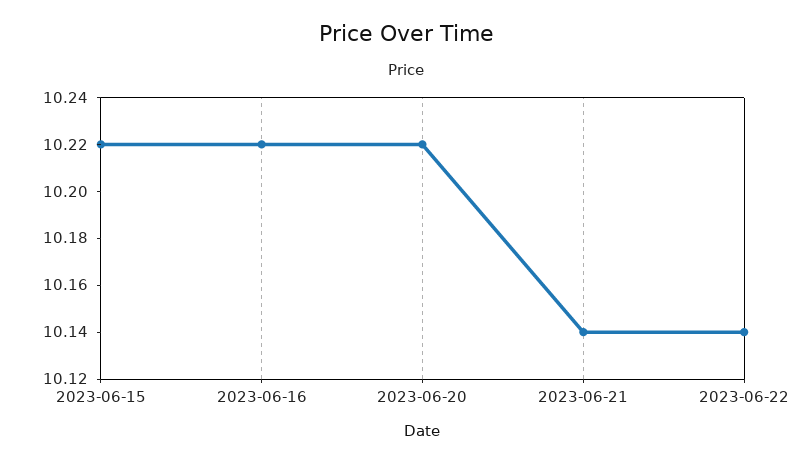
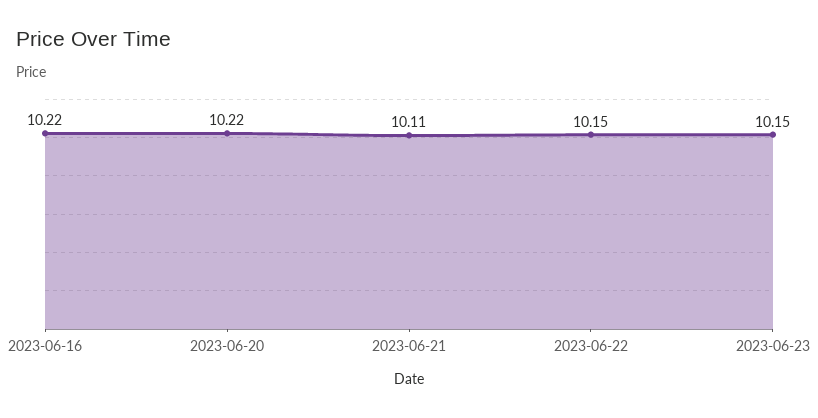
2023-06-15: 10.22 -> none
2023-06-21: 10.14 -> 10.11
2023-06-22: 10.14 -> 10.15
2023-06-23: none -> 10.15

